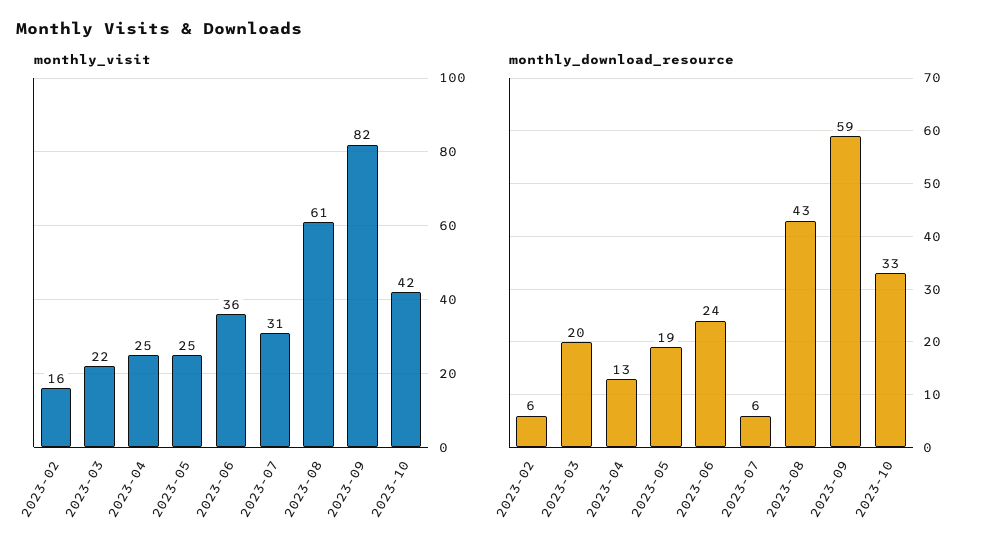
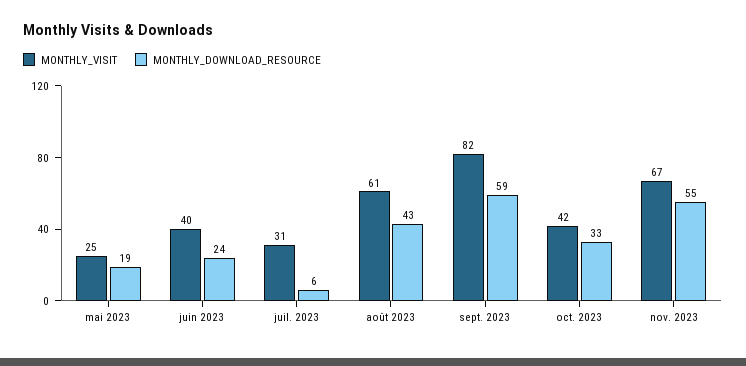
monthly_visit, 2023-02: 16 -> none
monthly_visit, 2023-03: 22 -> none
monthly_visit, 2023-04: 25 -> none
monthly_visit, 2023-06: 36 -> 40
monthly_download_resource, 2023-02: 6 -> none
monthly_download_resource, 2023-03: 20 -> none
monthly_download_resource, 2023-04: 13 -> none
monthly_visit, nov. 2023: none -> 67
monthly_download_resource, nov. 2023: none -> 55

